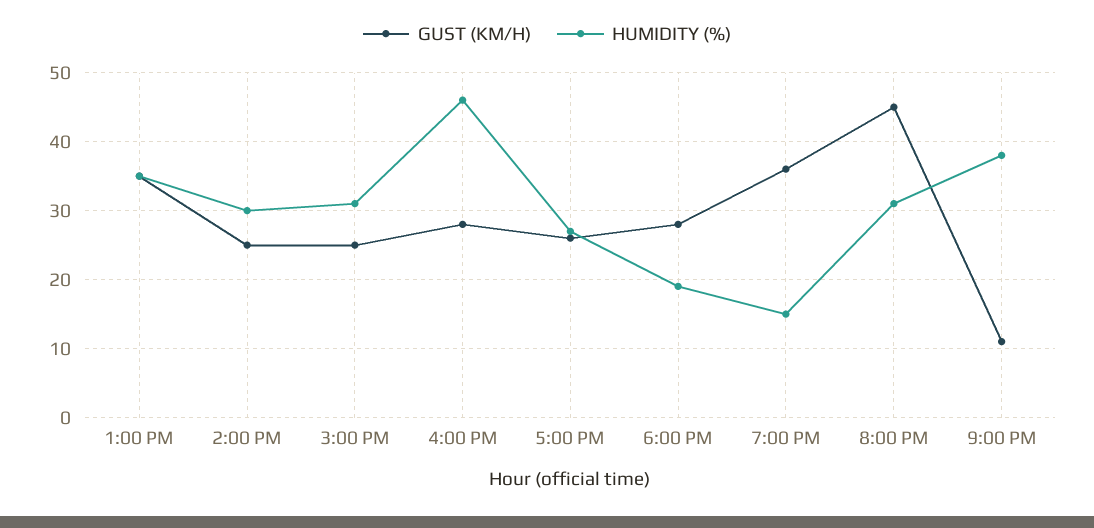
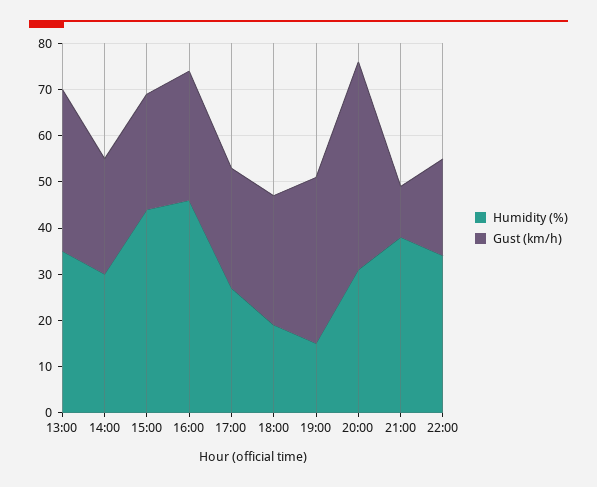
HUMIDITY (%), 3:00 PM: 31 -> 45
HUMIDITY (%), 22:00: none -> 35
GUST (KM/H), 22:00: none -> 20

